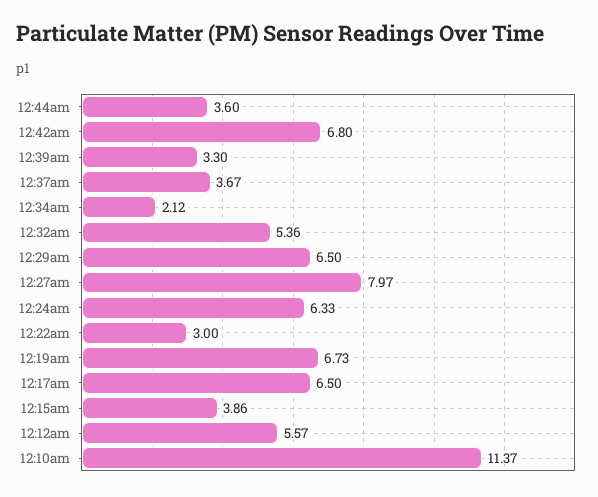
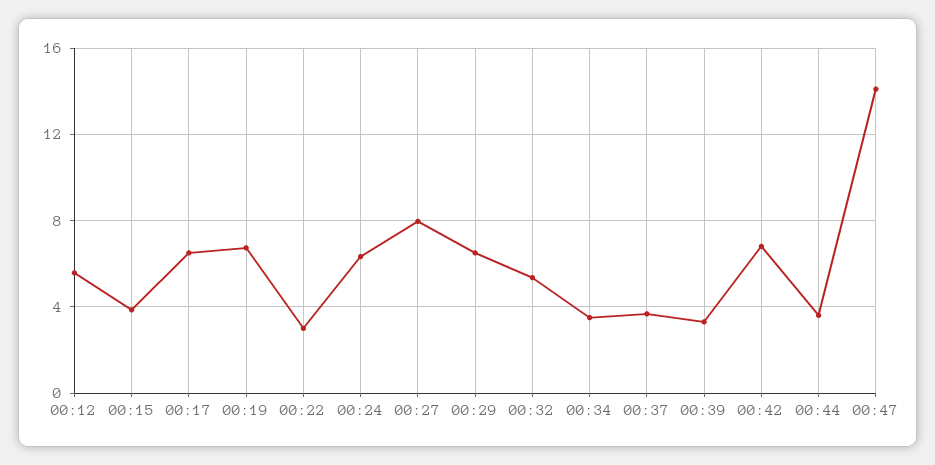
12:34am: 2.12 -> 3.5
12:10am: 11.37 -> none
00:47: none -> 14

